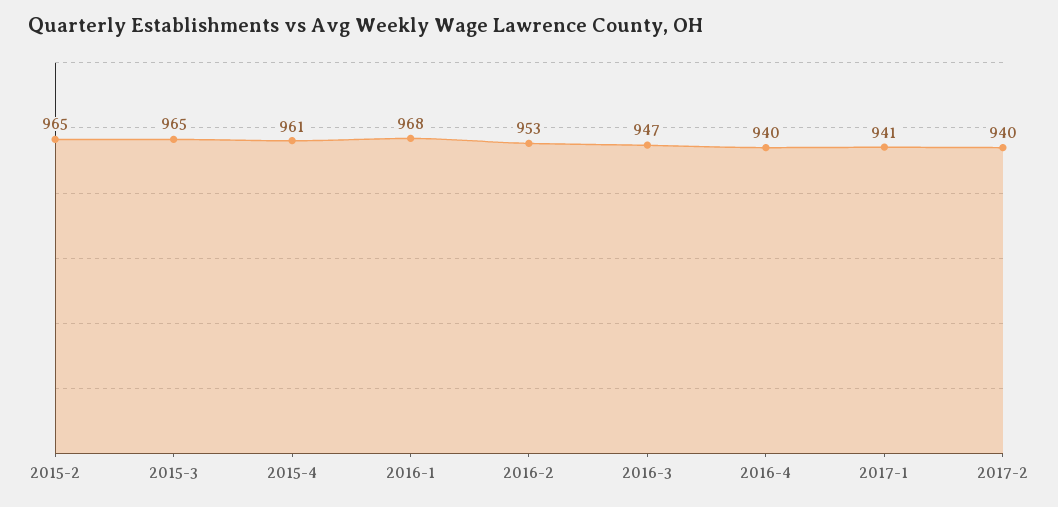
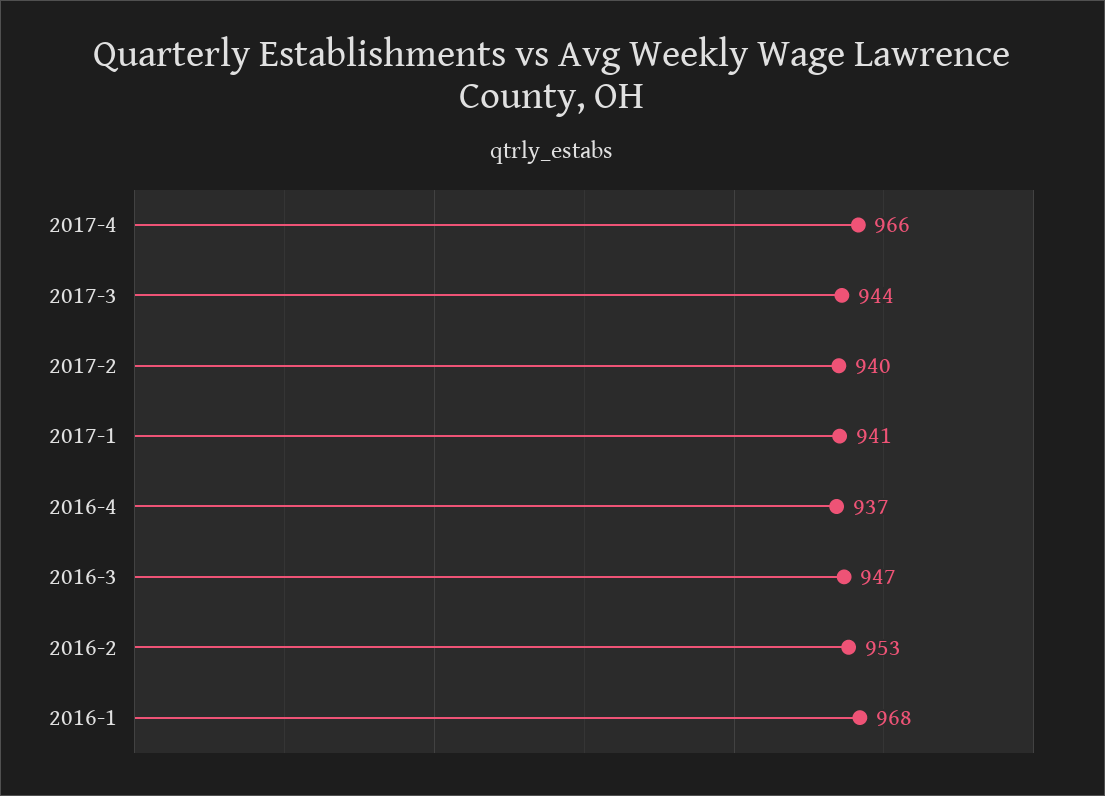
2015-2: 965 -> none
2015-3: 965 -> none
2015-4: 961 -> none
2016-4: 940 -> 937
2017-4: none -> 966
2017-3: none -> 944

